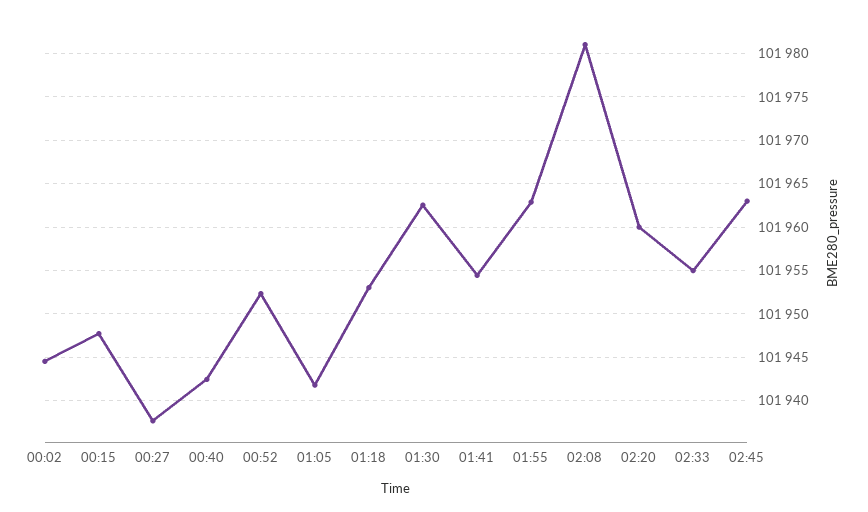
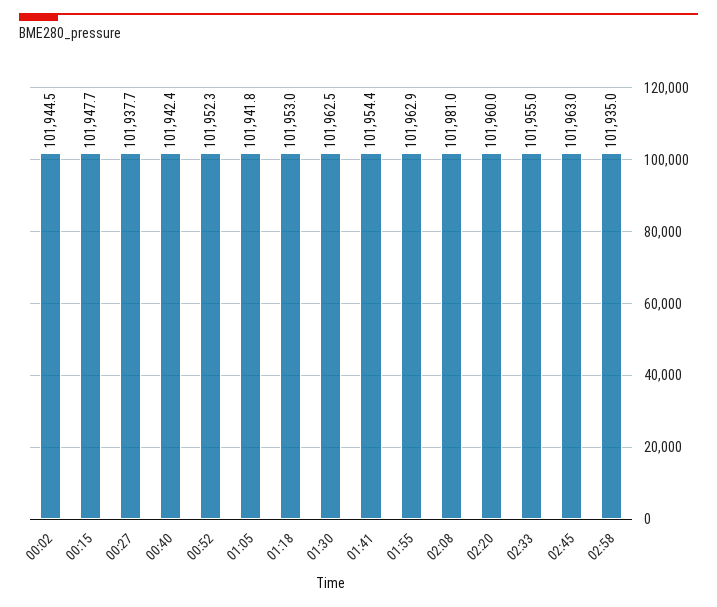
02:58: none -> 101935

